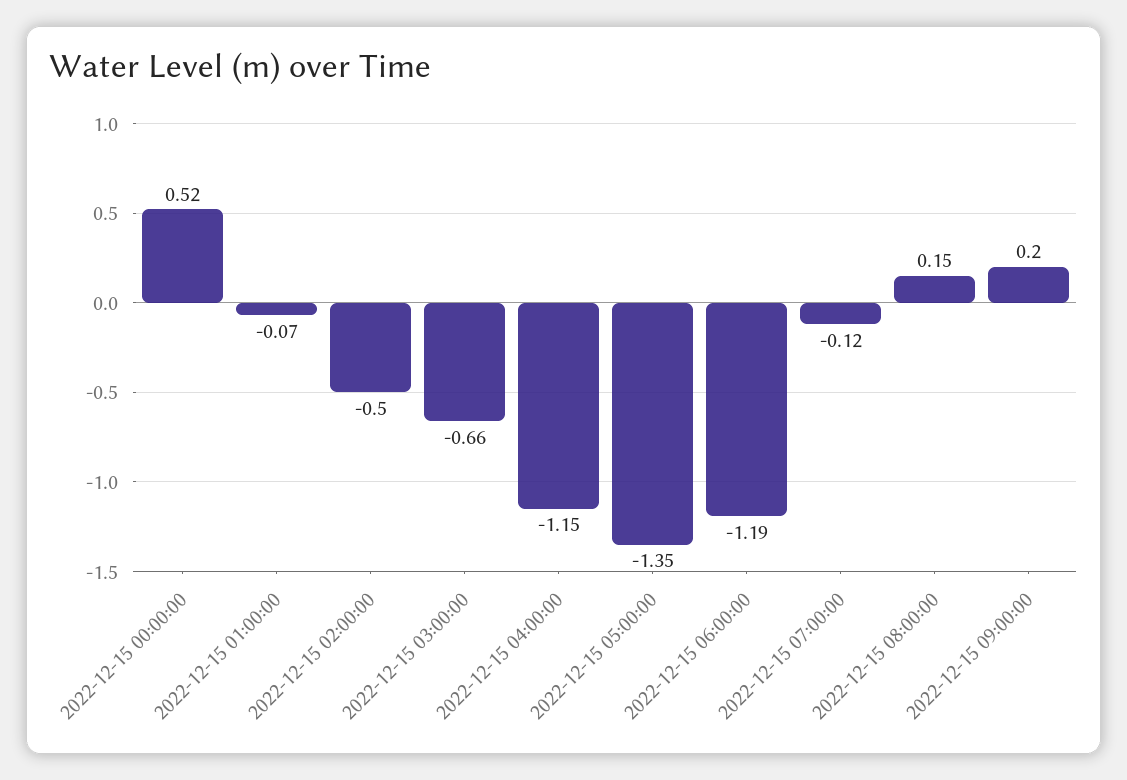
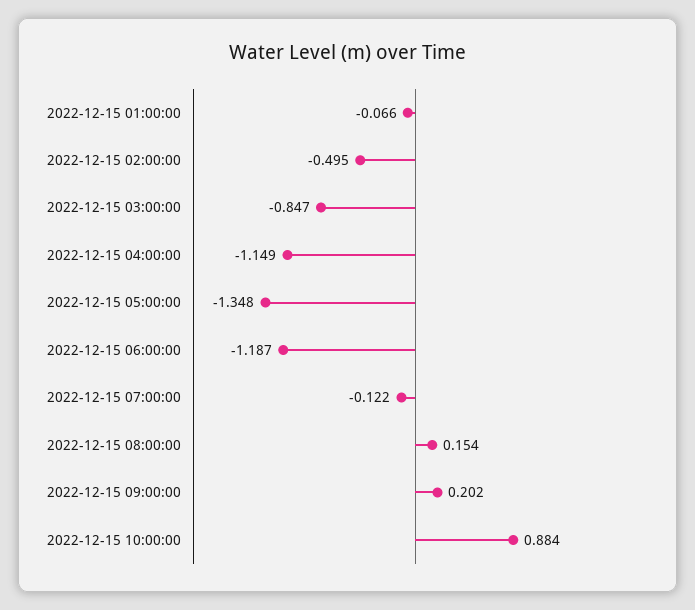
2022-12-15 00:00:00: 0.52 -> none
2022-12-15 03:00:00: -0.66 -> -0.847
2022-12-15 10:00:00: none -> 0.884

